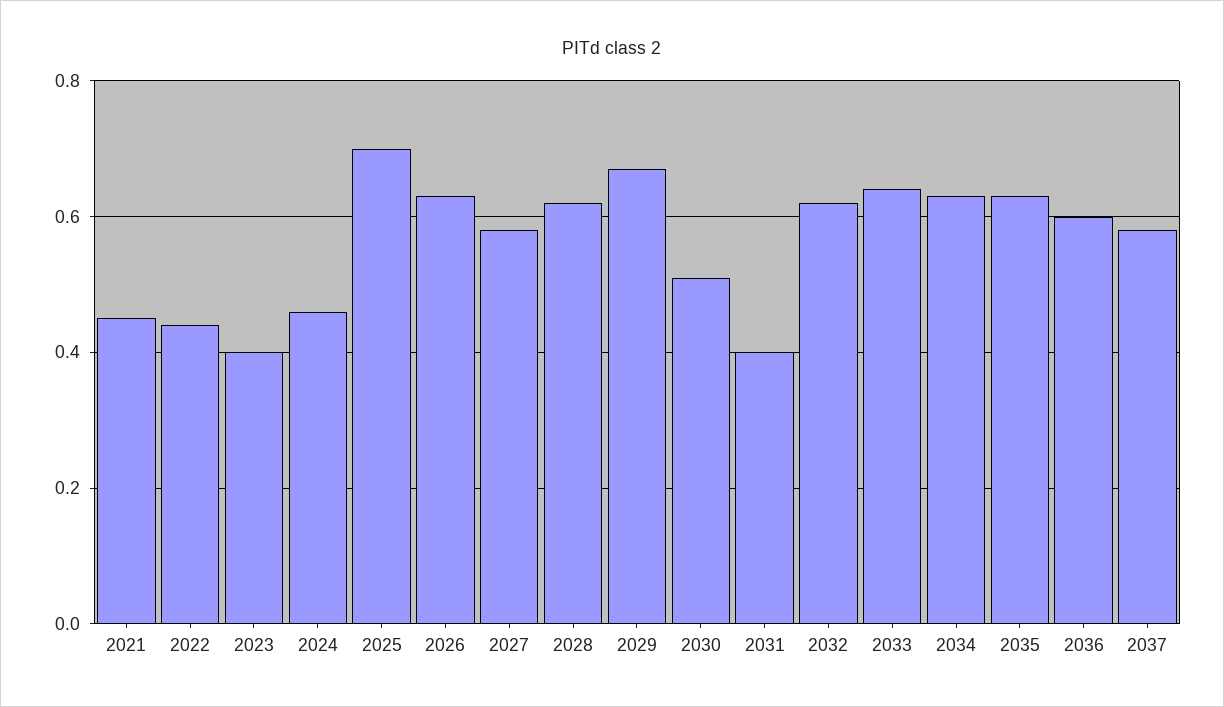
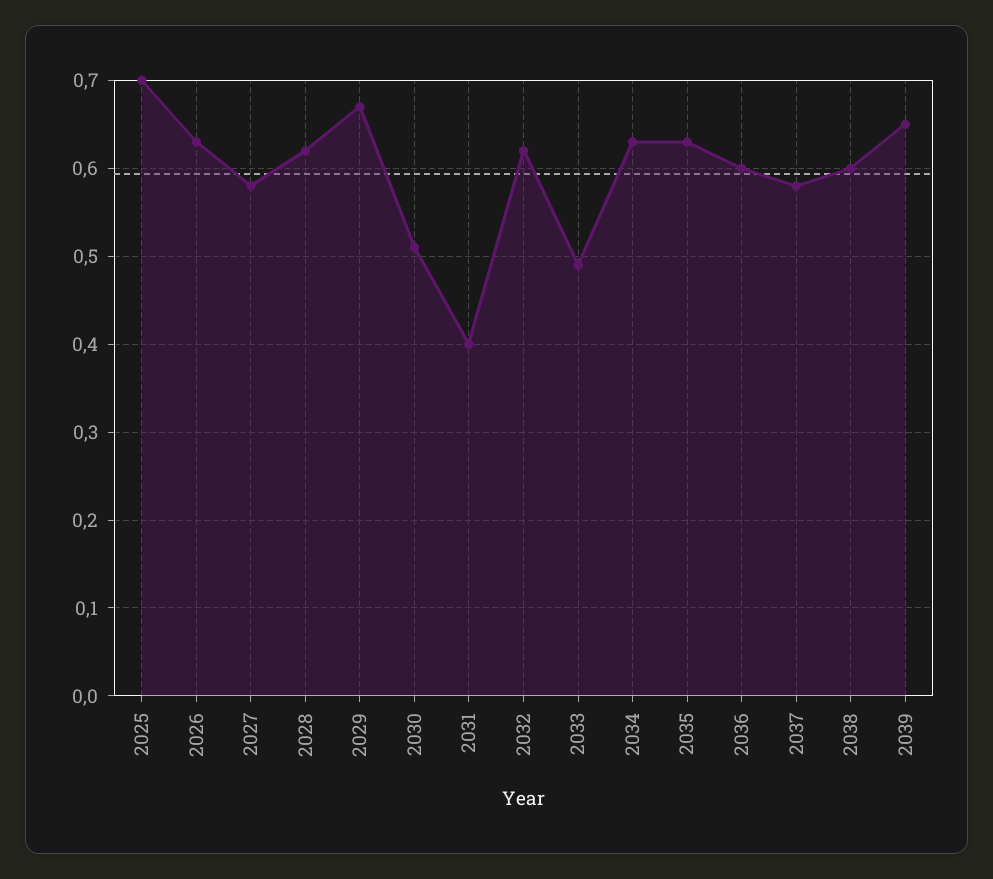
2021: 0.45 -> none
2022: 0.45 -> none
2023: 0.4 -> none
2024: 0.45 -> none
2033: 0.65 -> 0.49
2038: none -> 0.6
2039: none -> 0.65

